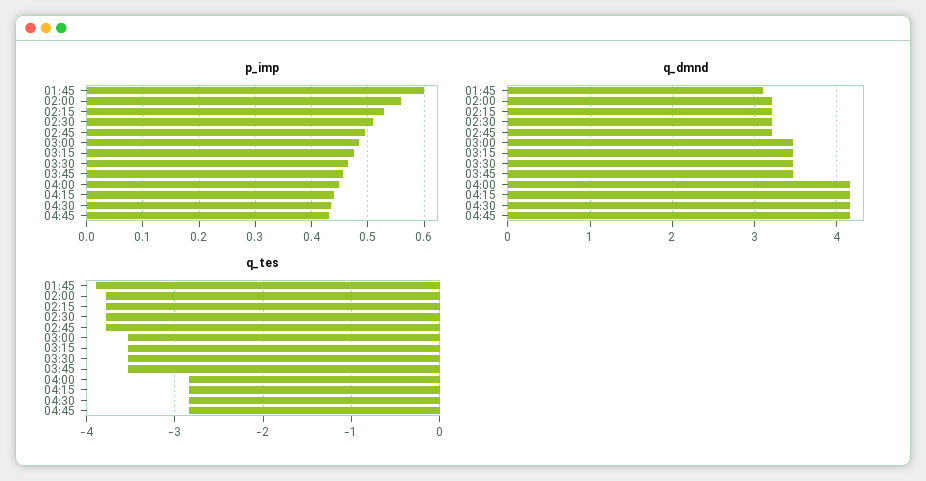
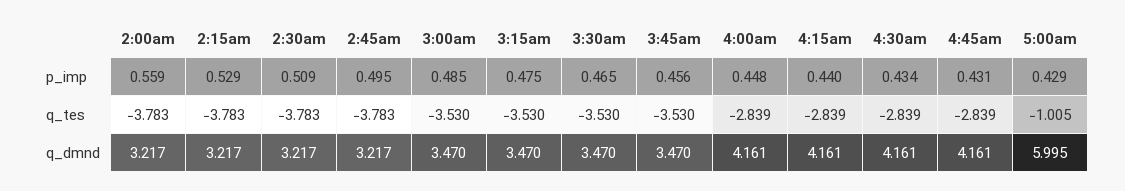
p_imp, 01:45: 0.6 -> none
q_dmnd, 01:45: 3.1 -> none
q_tes, 01:45: -3.9 -> none
p_imp, 5:00am: none -> 0.429
q_tes, 5:00am: none -> -1.005
q_dmnd, 5:00am: none -> 5.995

